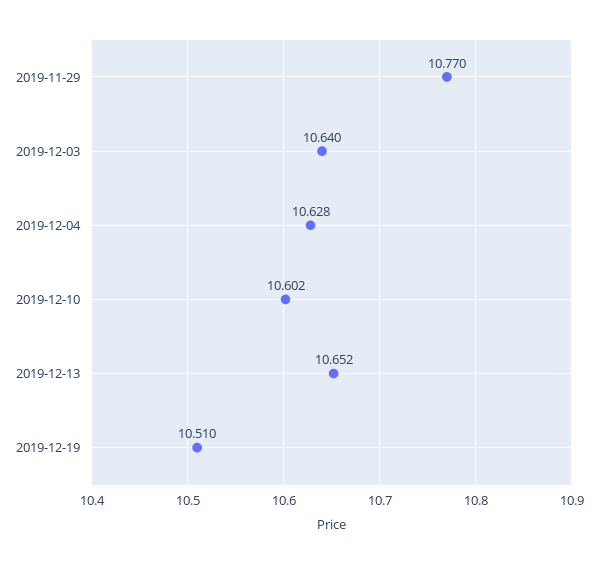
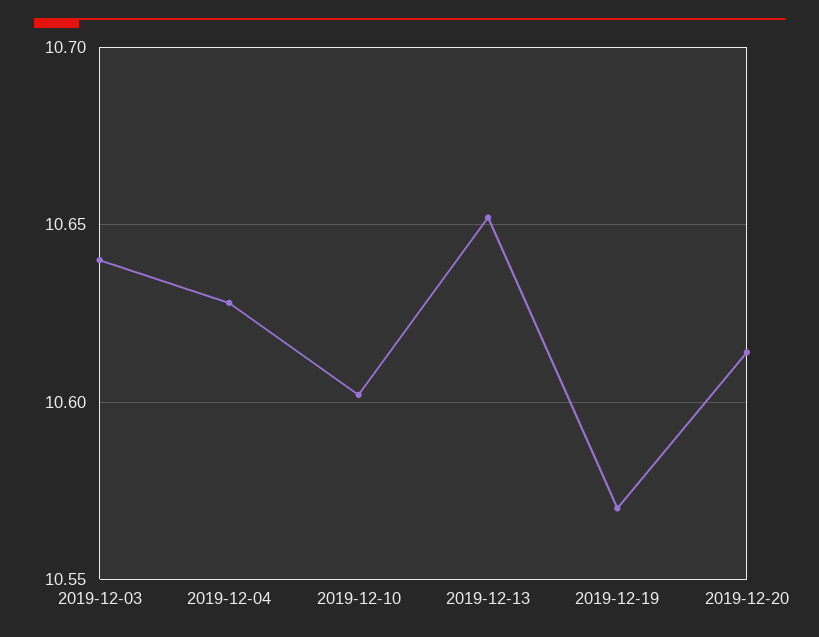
2019-11-29: 10.77 -> none
2019-12-19: 10.51 -> 10.57
2019-12-20: none -> 10.615

